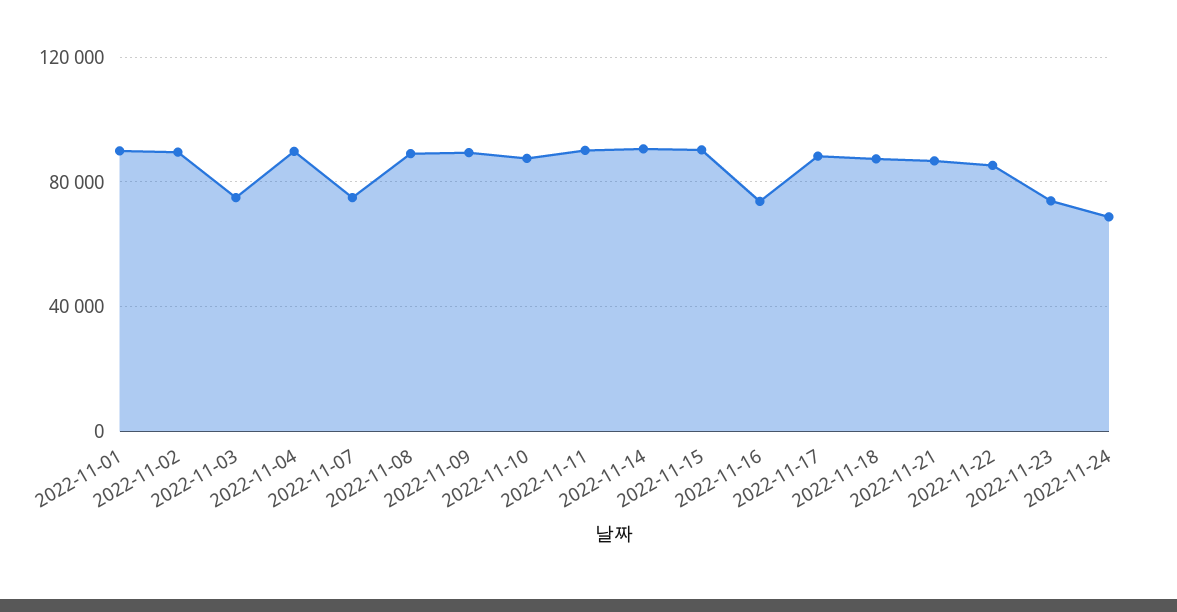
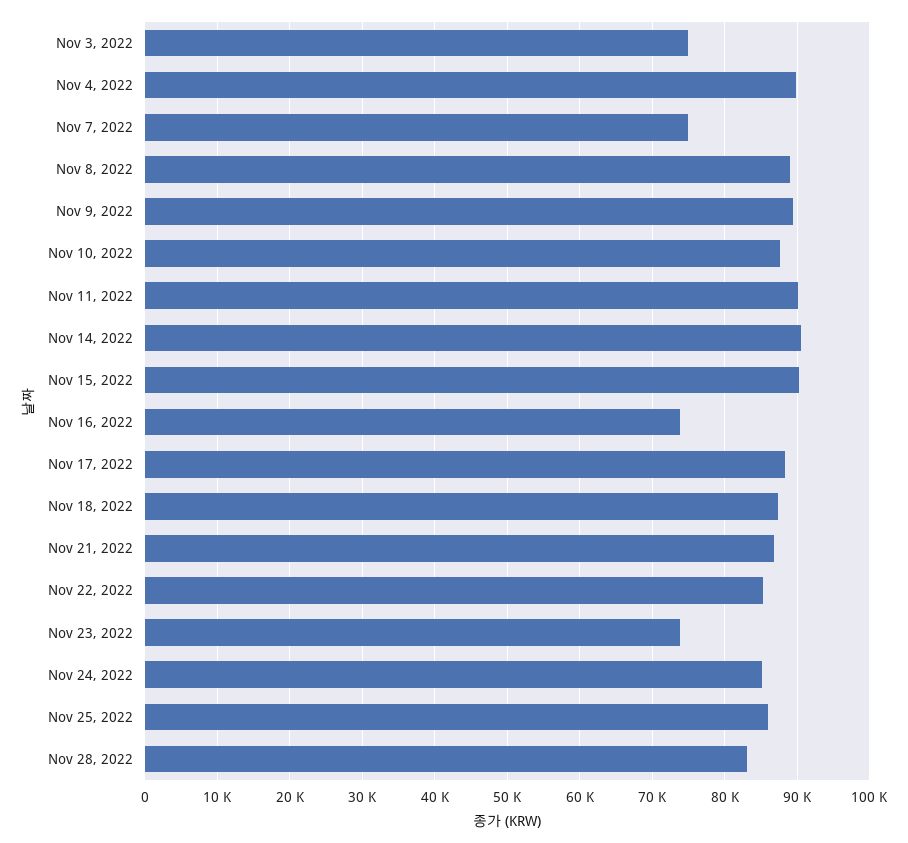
2022-11-01: 90000 -> none
2022-11-02: 90000 -> none
2022-11-24: 70000 -> 85000
Nov 25, 2022: none -> 86000
Nov 28, 2022: none -> 83000

